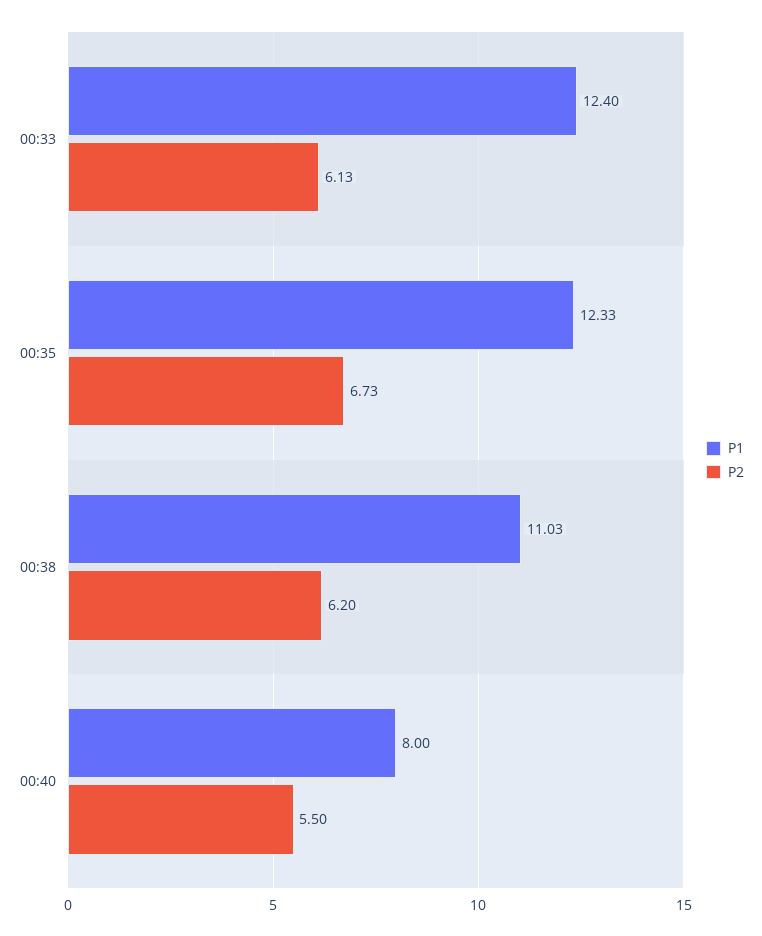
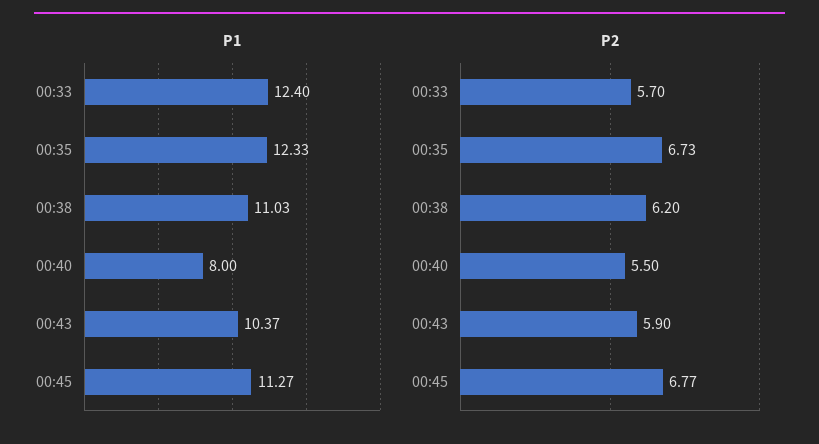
P2, 00:33: 6.13 -> 5.7
P1, 00:43: none -> 10.37
P1, 00:45: none -> 11.27
P2, 00:43: none -> 5.9
P2, 00:45: none -> 6.77

